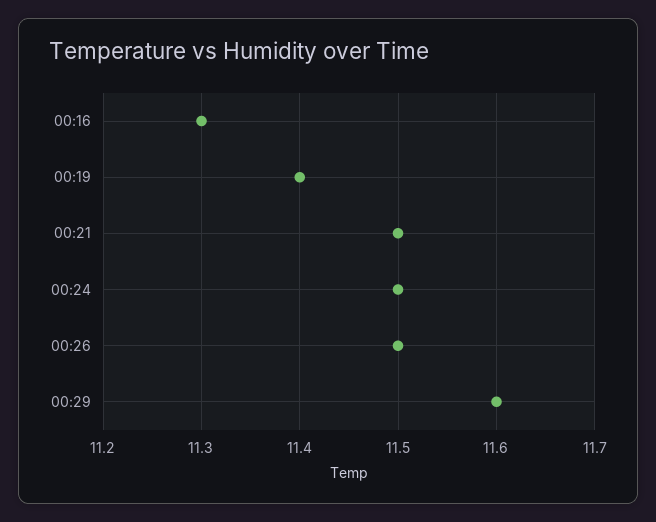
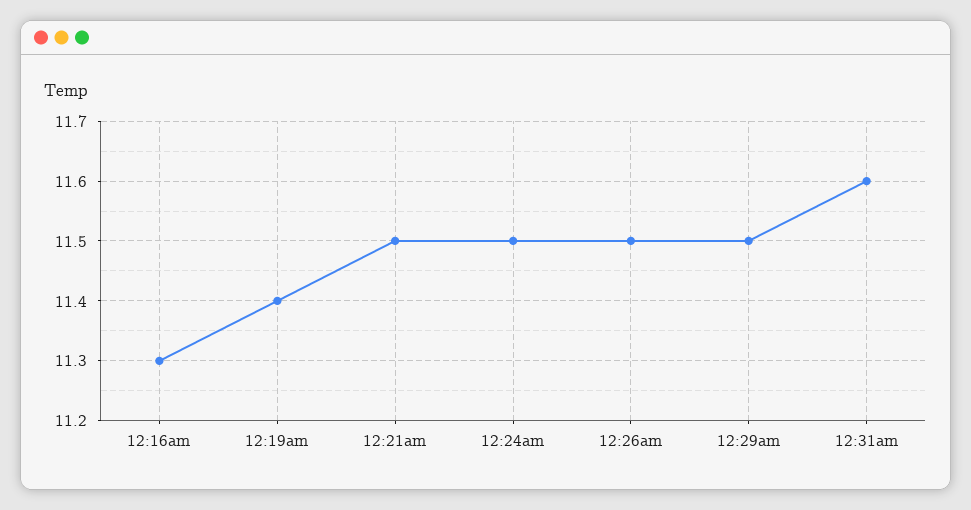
00:29: 11.6 -> 11.5
12:31am: none -> 11.6

